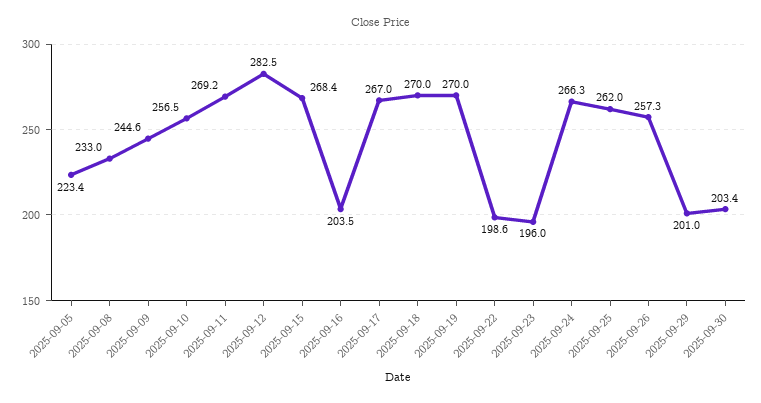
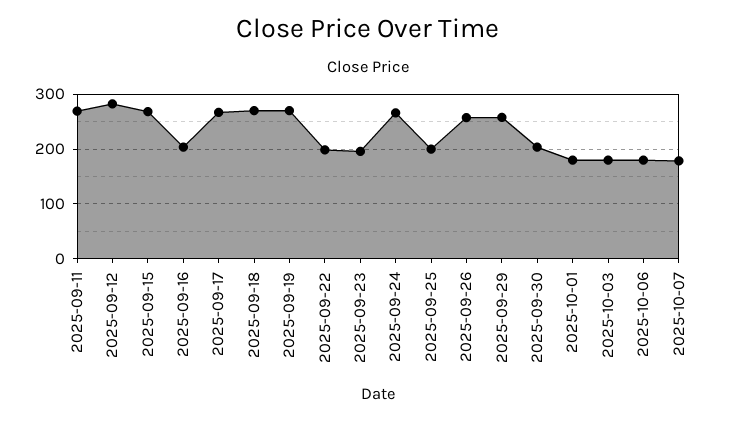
2025-09-05: 223.4 -> none
2025-09-08: 233 -> none
2025-09-09: 244.6 -> none
2025-09-10: 256.5 -> none
2025-09-25: 262 -> 200
2025-09-29: 201 -> 260
2025-10-01: none -> 180
2025-10-03: none -> 180
2025-10-06: none -> 180
2025-10-07: none -> 180

